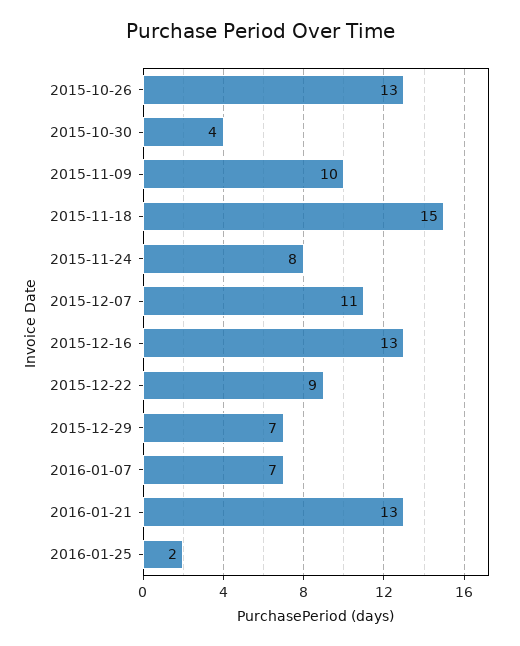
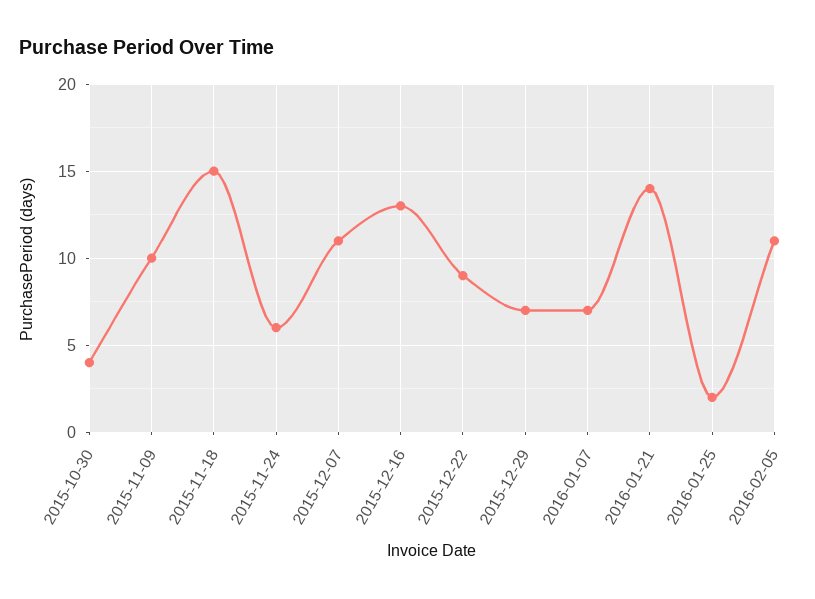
2015-10-26: 13 -> none
2015-11-24: 8 -> 6
2016-01-21: 13 -> 14
2016-02-05: none -> 11

